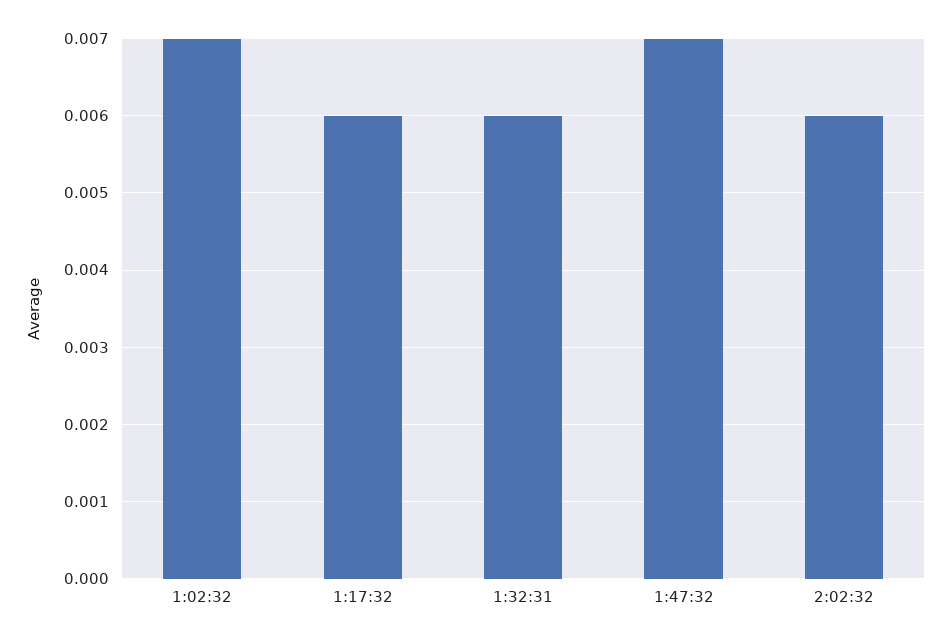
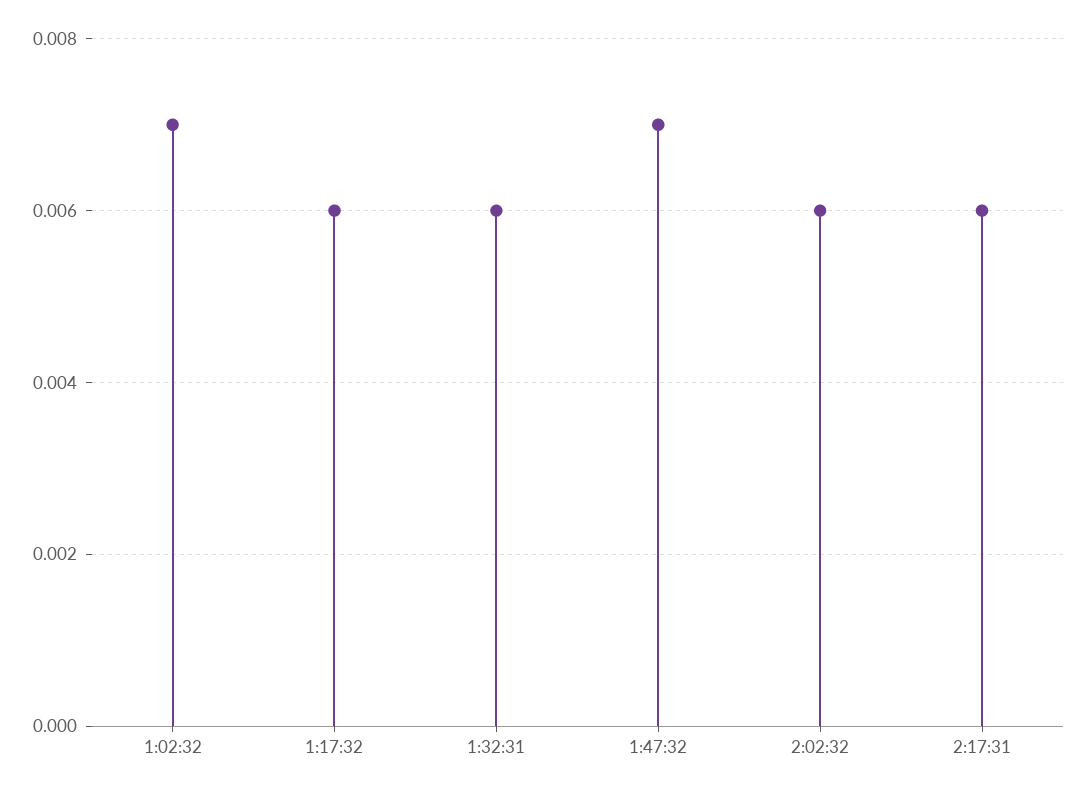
2:17:31: none -> 0.006

